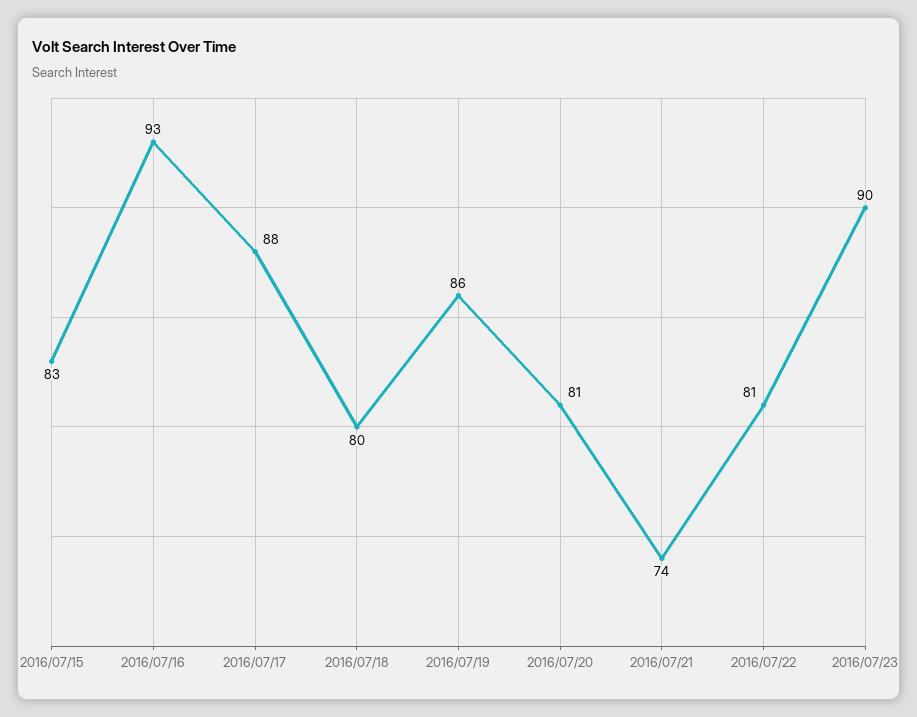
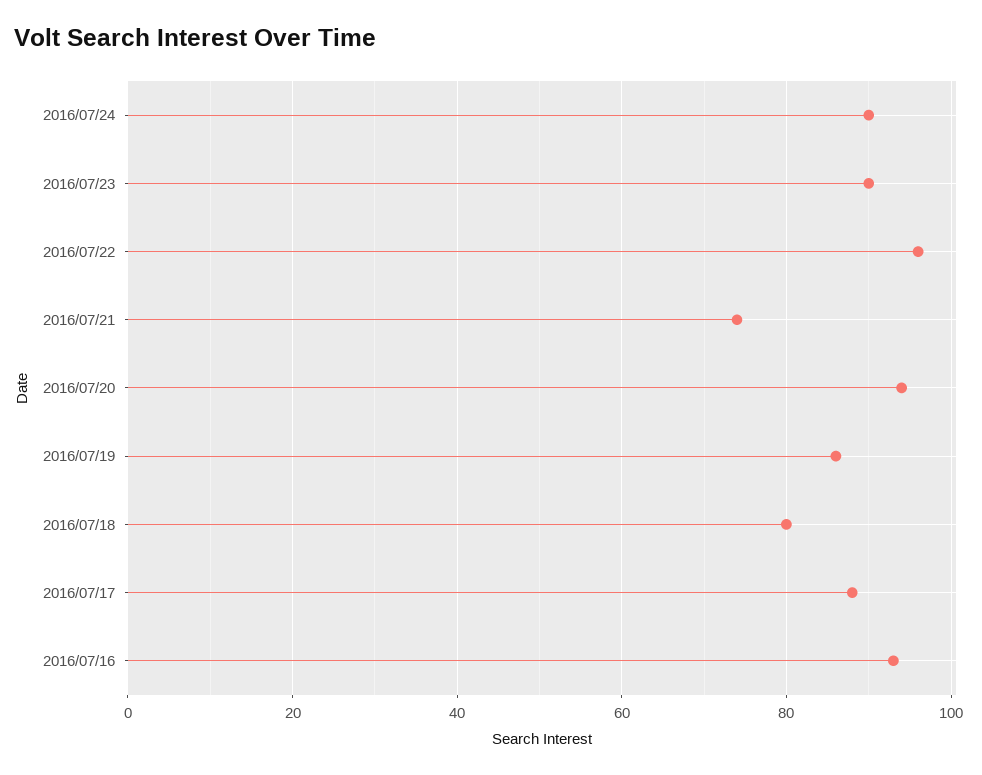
2016/07/15: 83 -> none
2016/07/20: 81 -> 95
2016/07/22: 81 -> 95
2016/07/24: none -> 90

